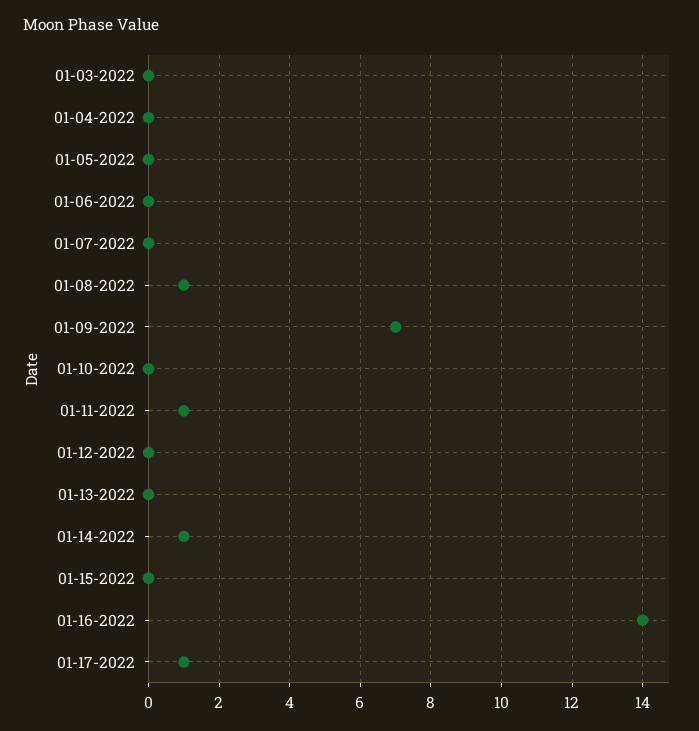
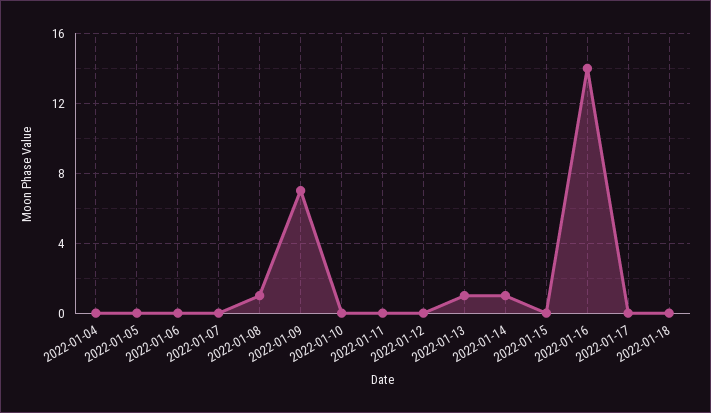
01-03-2022: 0 -> none
01-11-2022: 1 -> 0
01-13-2022: 0 -> 1
01-17-2022: 1 -> 0
2022-01-18: none -> 0

